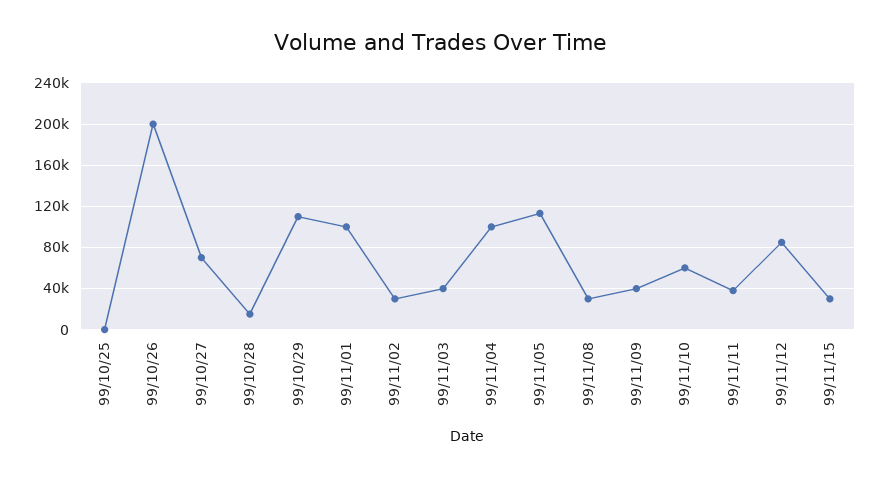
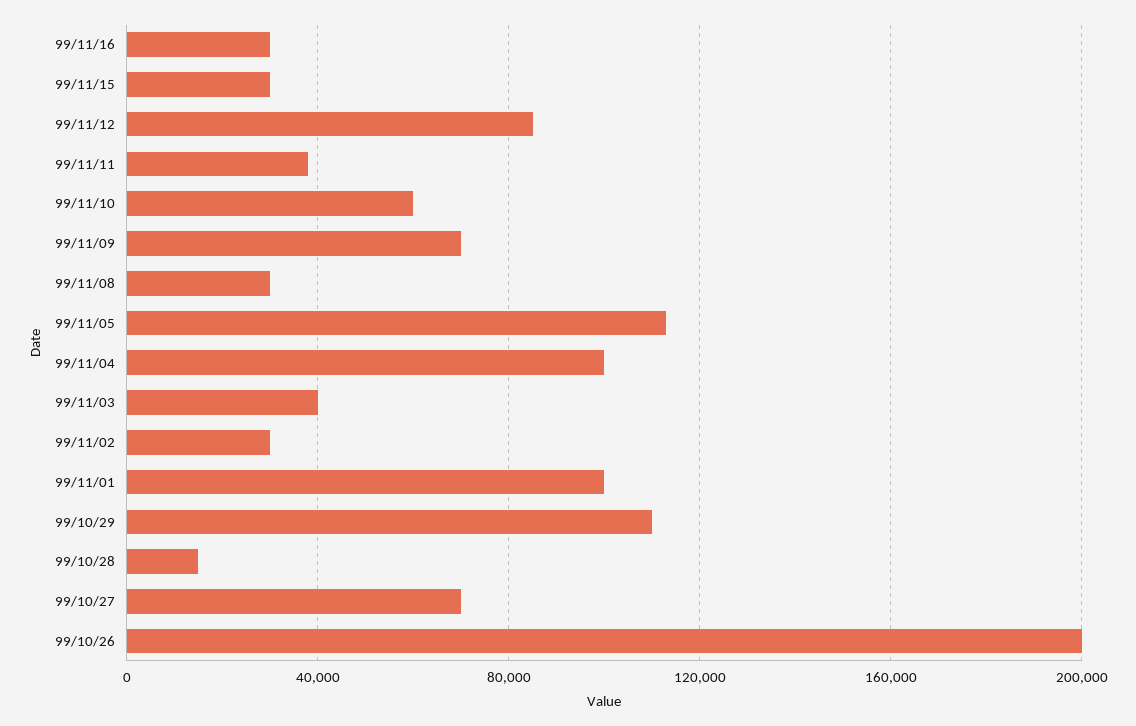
99/10/25: 0 -> none
99/11/09: 40000 -> 70000
99/11/16: none -> 30000

